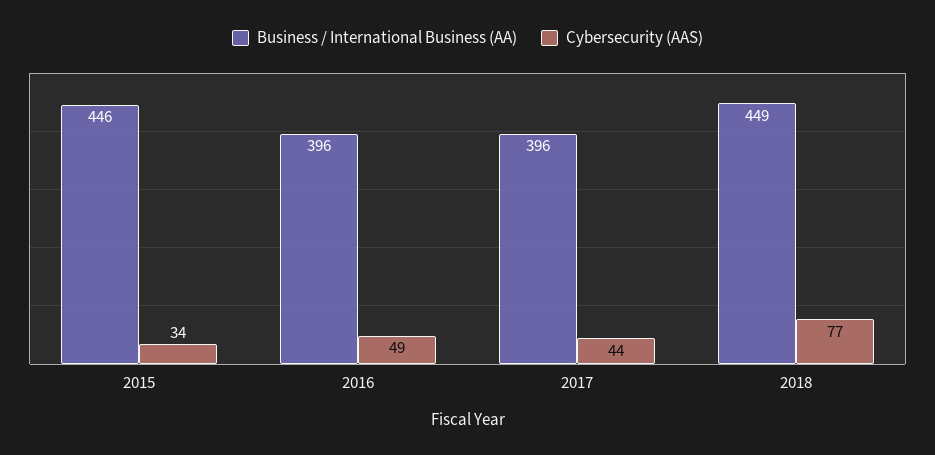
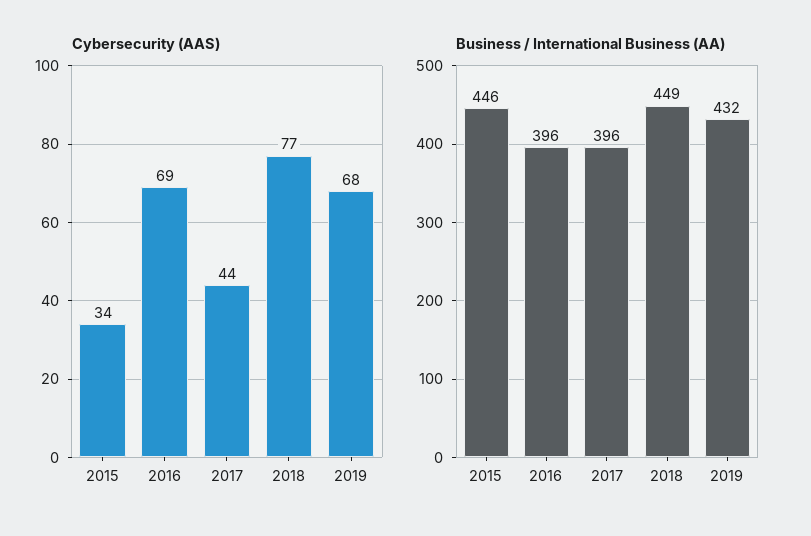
Cybersecurity (AAS), 2016: 49 -> 69
Cybersecurity (AAS), 2019: none -> 68
Business / International Business (AA), 2019: none -> 432

